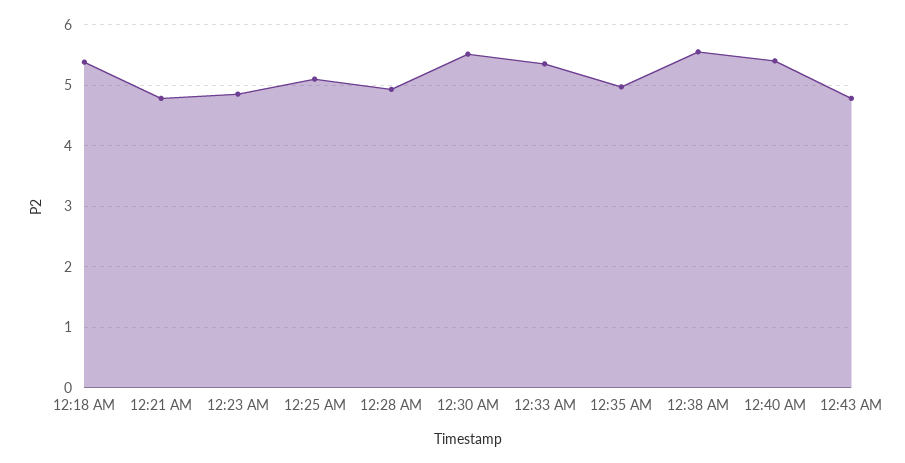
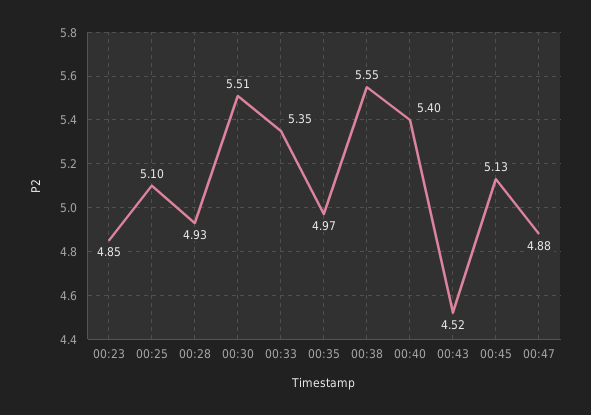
12:18 AM: 5.4 -> none
12:21 AM: 4.8 -> none
12:43 AM: 4.8 -> 4.52
00:45: none -> 5.13
00:47: none -> 4.88

